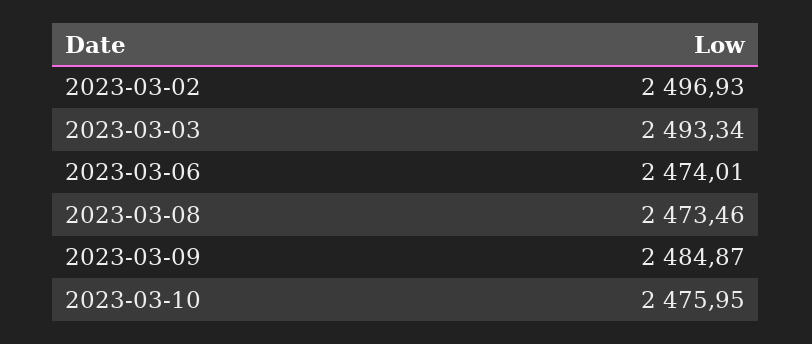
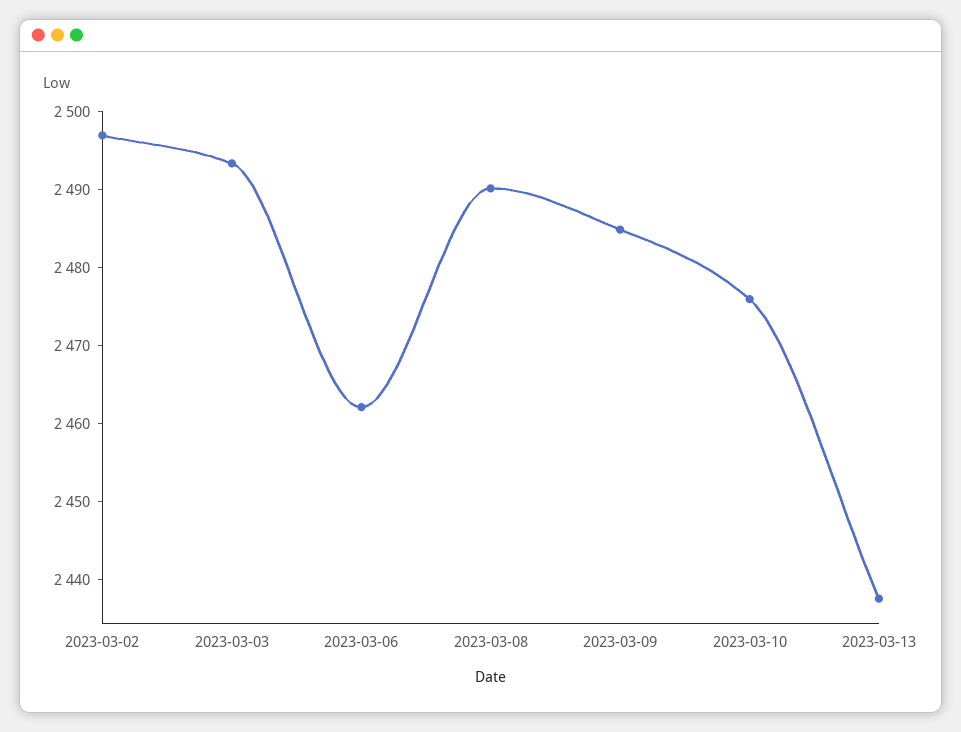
2023-03-06: 2474.01 -> 2462
2023-03-08: 2473.46 -> 2490
2023-03-13: none -> 2438

